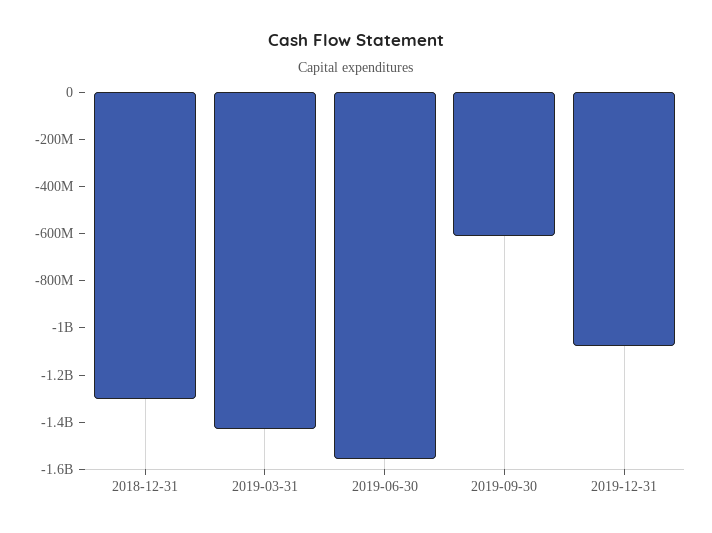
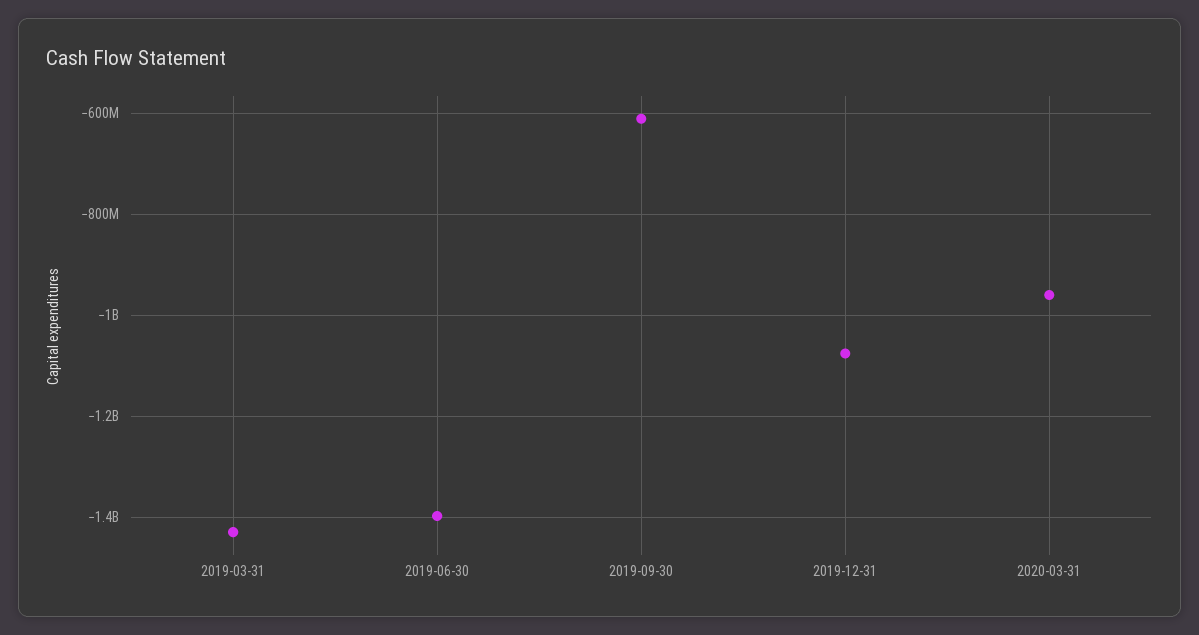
2018-12-31: -1300000000 -> none
2019-06-30: -1550000000 -> -1400000000
2020-03-31: none -> -960000000

